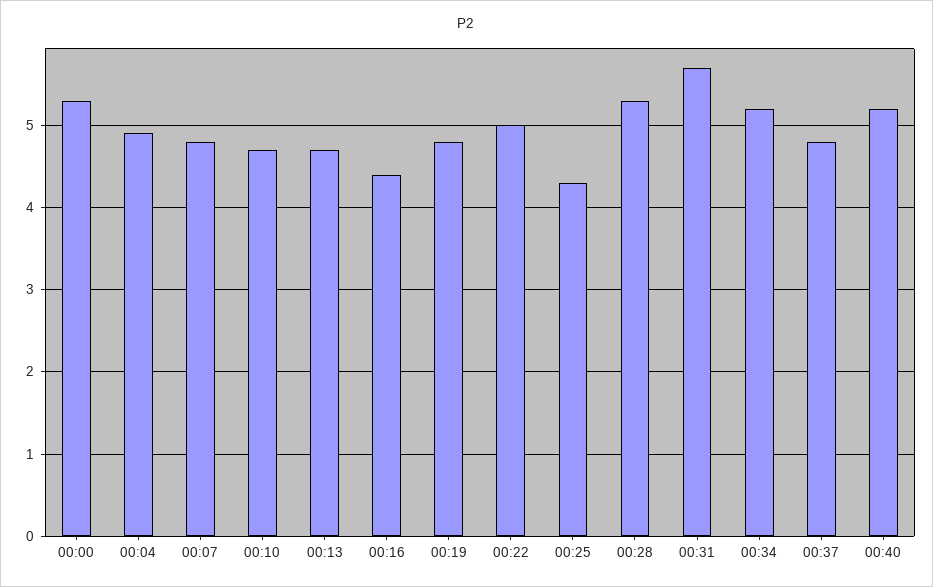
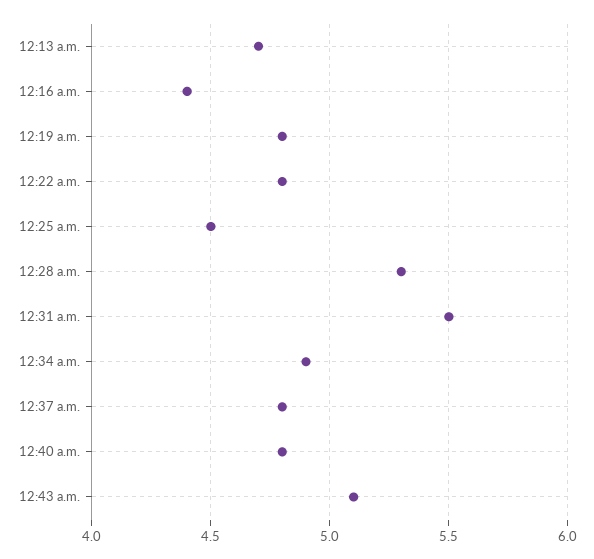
00:00: 5.3 -> none
00:04: 4.9 -> none
00:07: 4.8 -> none
00:10: 4.7 -> none
00:22: 5 -> 4.8
00:25: 4.3 -> 4.5
00:31: 5.7 -> 5.5
00:34: 5.2 -> 4.9
00:40: 5.2 -> 4.8
12:43 a.m.: none -> 5.1

